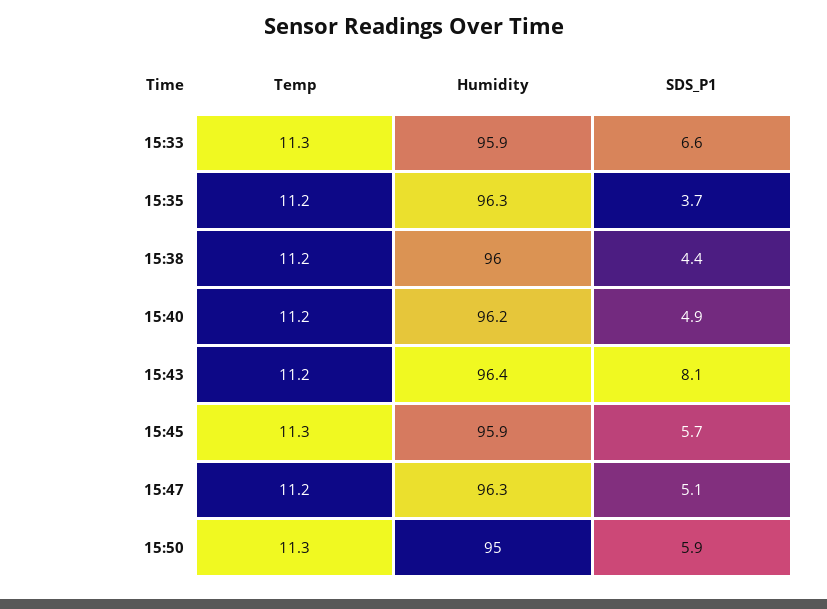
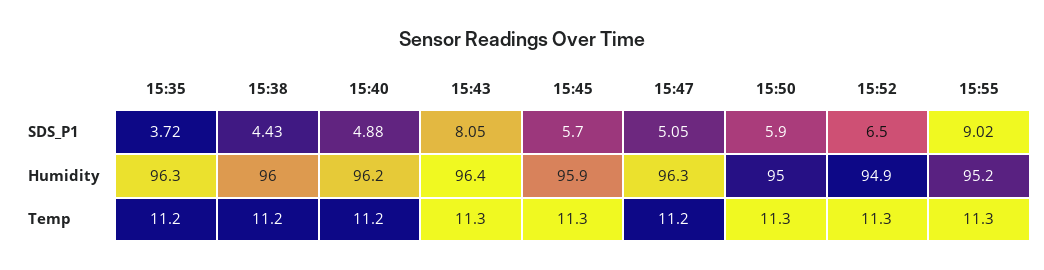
Temp, 15:33: 11.3 -> none
Humidity, 15:33: 95.9 -> none
SDS_P1, 15:33: 6.6 -> none
Temp, 15:43: 11.2 -> 11.3
SDS_P1, 15:52: none -> 6.5
SDS_P1, 15:55: none -> 9.02
Humidity, 15:52: none -> 94.9
Humidity, 15:55: none -> 95.2
Temp, 15:52: none -> 11.3
Temp, 15:55: none -> 11.3

